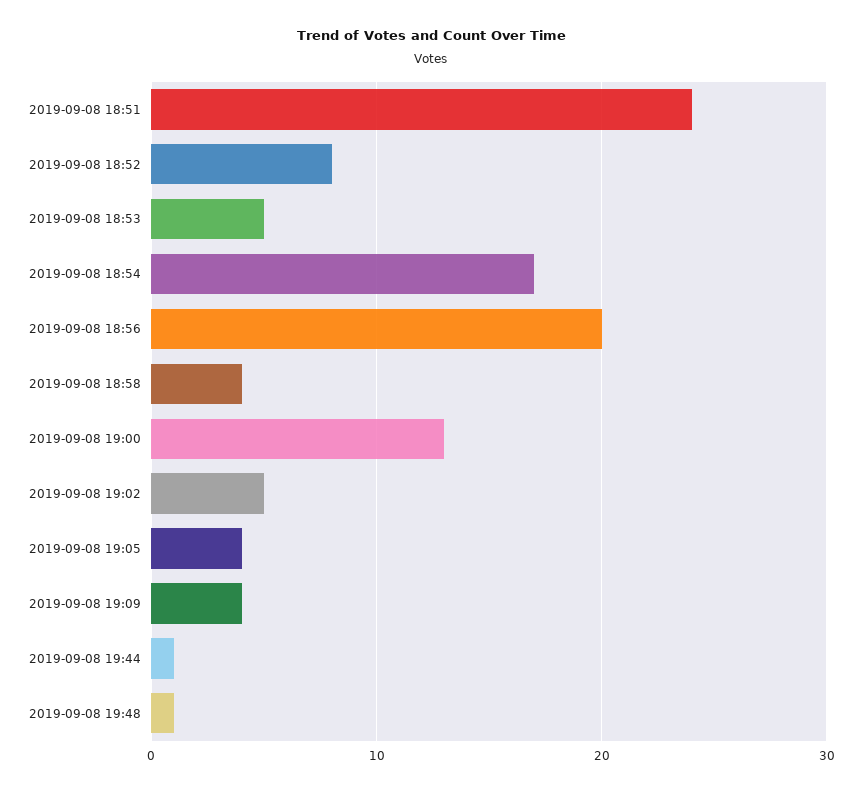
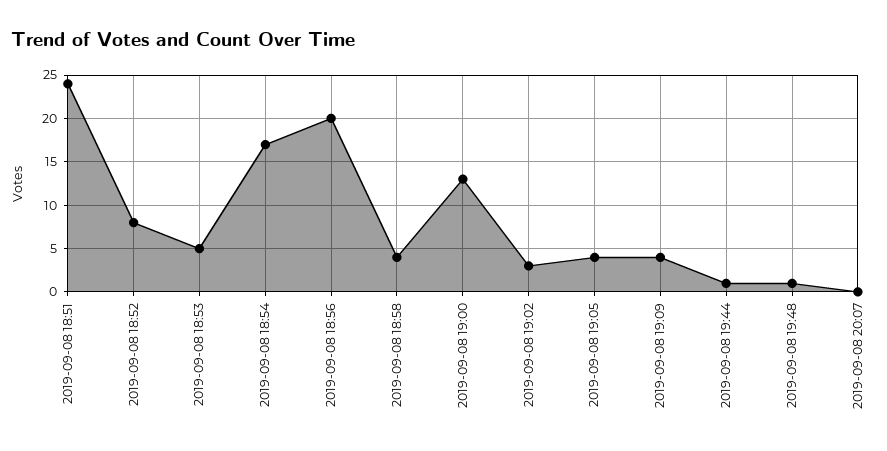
2019-09-08 19:02: 5 -> 3
2019-09-08 20:07: none -> 0

